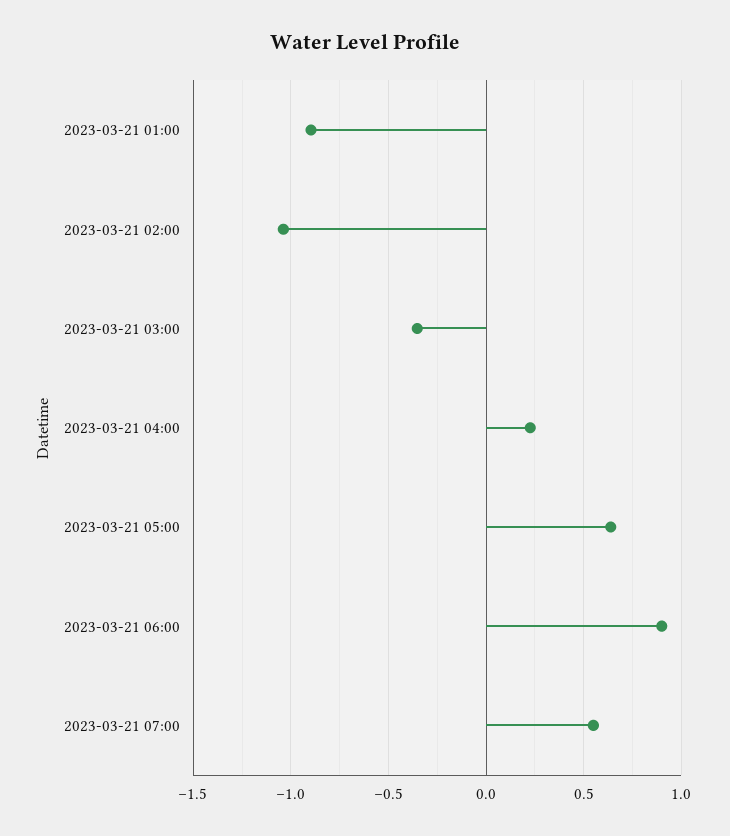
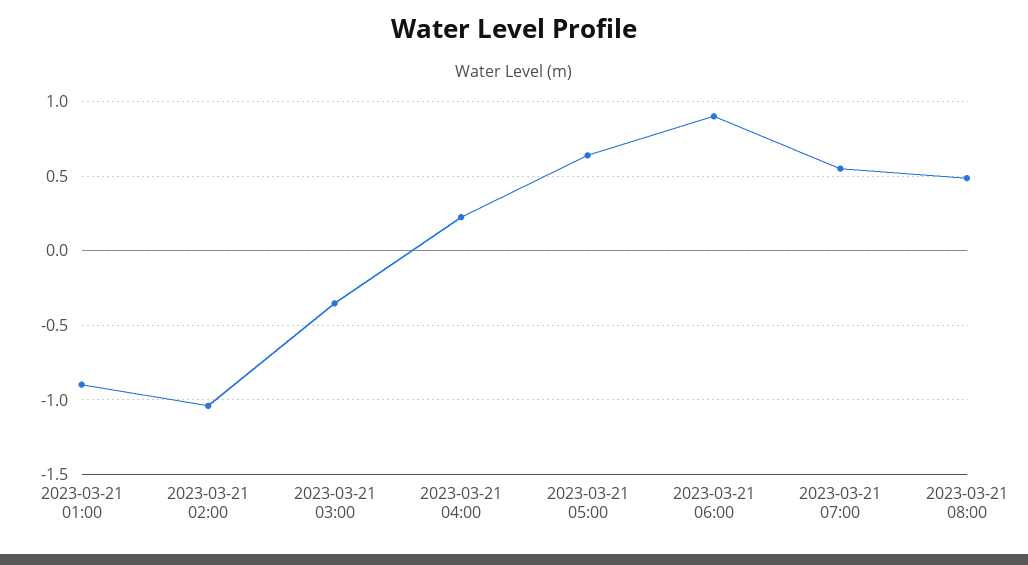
2023-03-21 08:00: none -> 0.5

